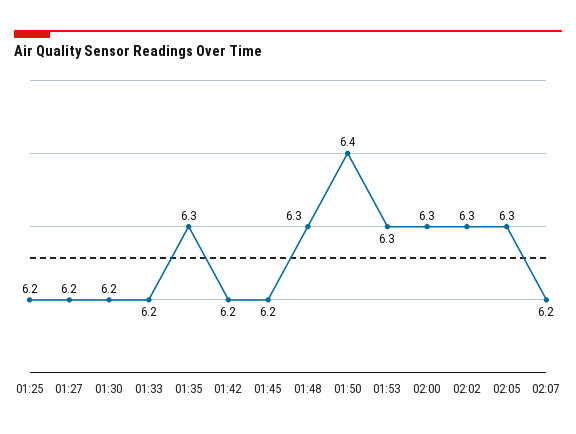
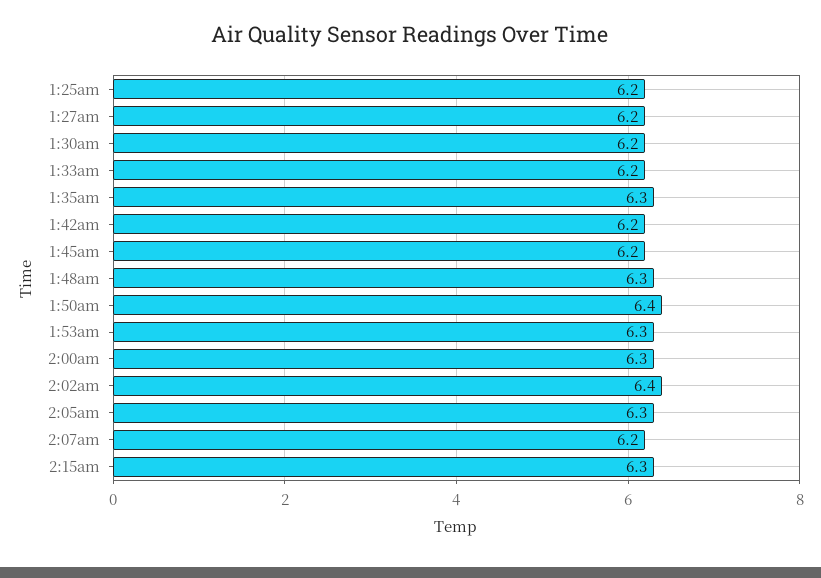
02:02: 6.3 -> 6.4
2:15am: none -> 6.3

